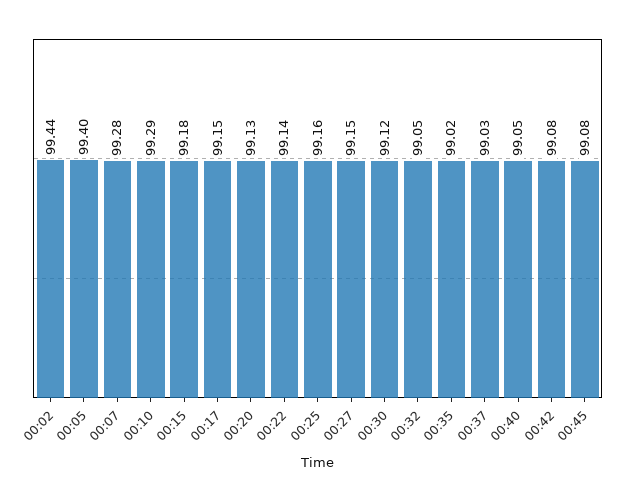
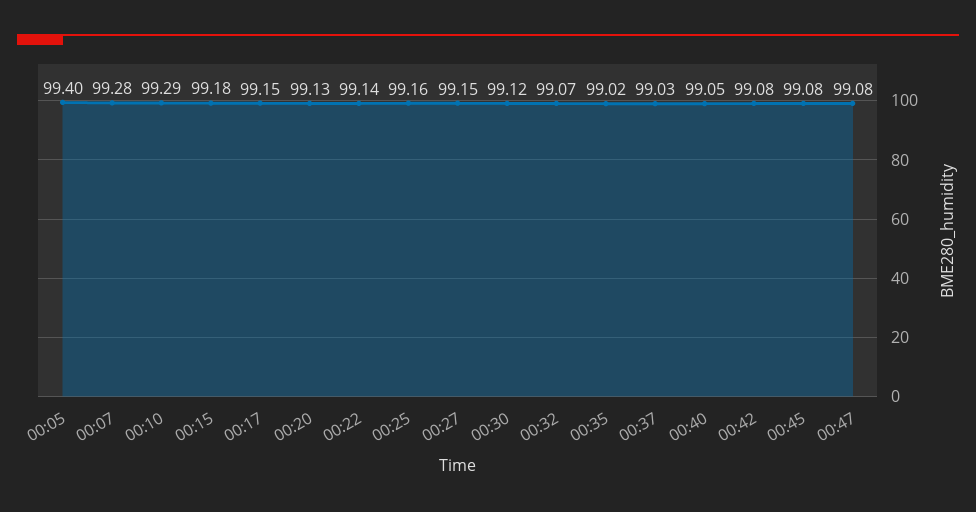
00:02: 99.44 -> none
00:32: 99.05 -> 99.07
00:47: none -> 99.08

